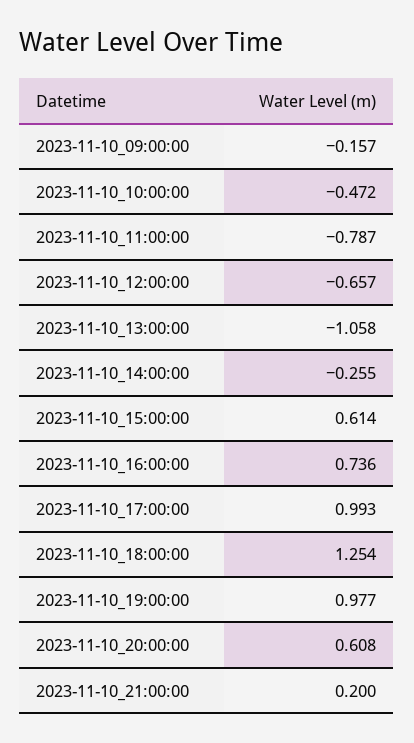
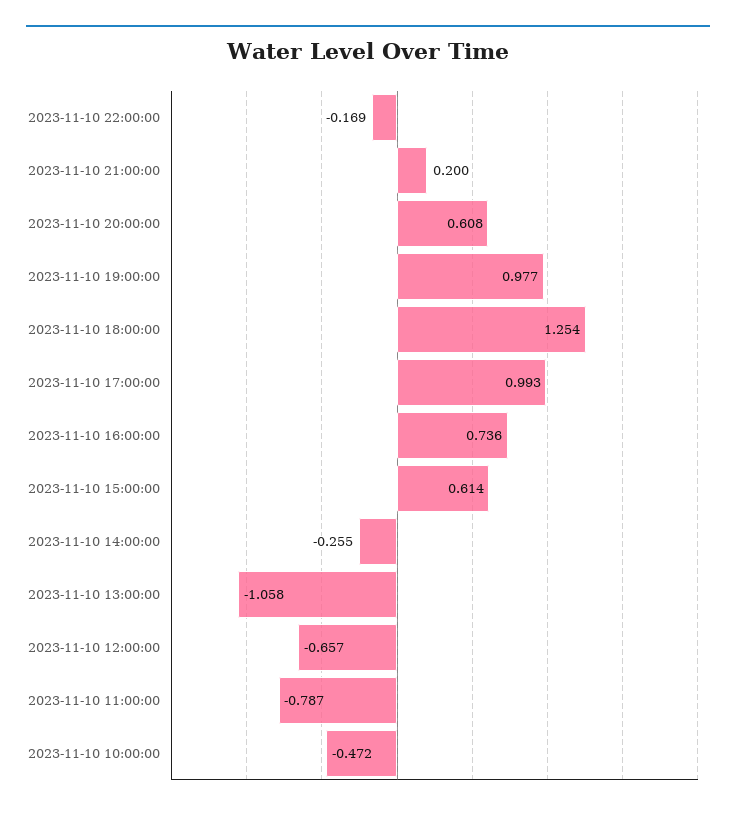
2023-11-10_09:00:00: -0.157 -> none
2023-11-10 22:00:00: none -> -0.169

